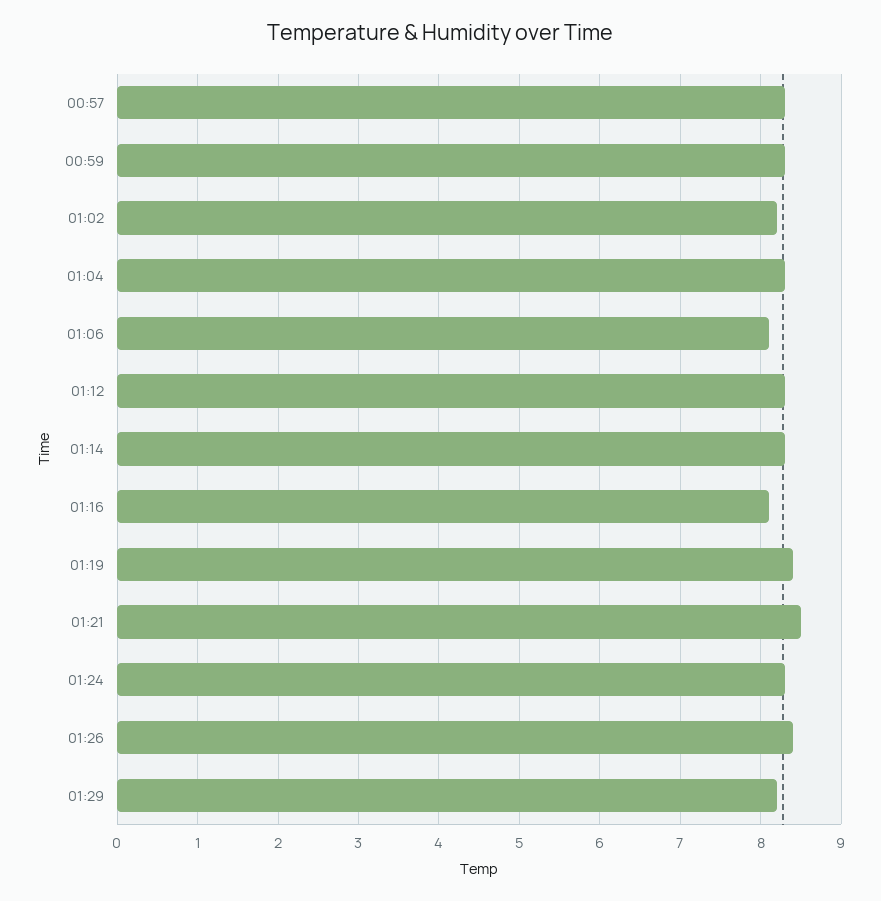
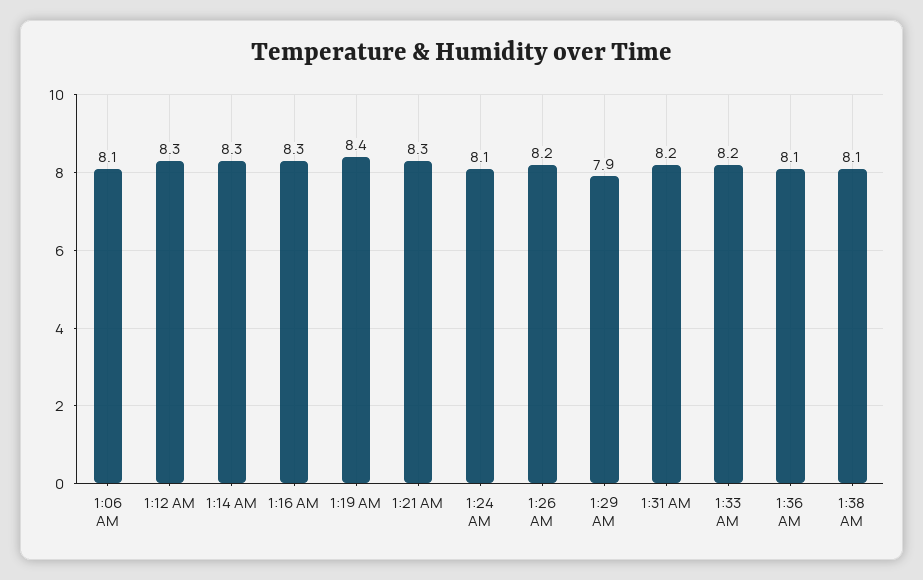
00:57: 8.3 -> none
00:59: 8.3 -> none
01:02: 8.2 -> none
01:04: 8.3 -> none
01:16: 8.1 -> 8.3
01:21: 8.5 -> 8.3
01:24: 8.3 -> 8.1
01:26: 8.4 -> 8.2
01:29: 8.2 -> 7.9
1:31 AM: none -> 8.2
1:33 AM: none -> 8.2
1:36 AM: none -> 8.1
1:38 AM: none -> 8.1

